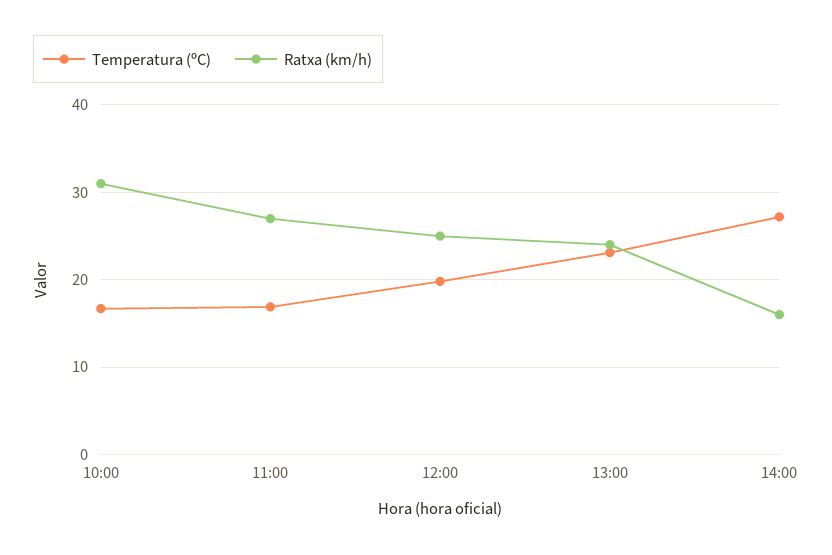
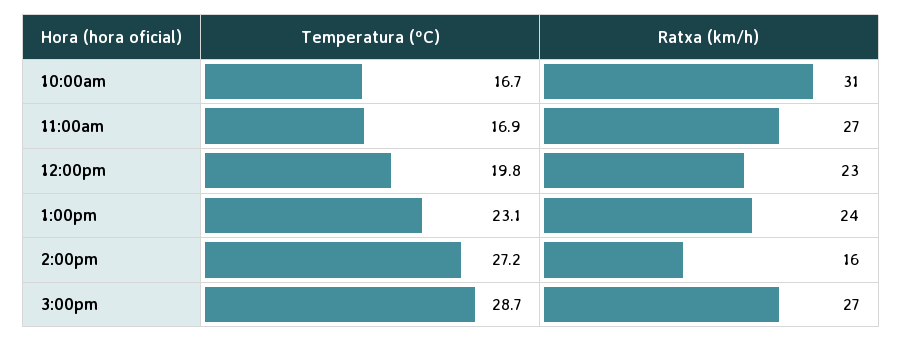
Ratxa (km/h), 12:00: 25 -> 23
Temperatura (ºC), 3:00pm: none -> 28.7
Ratxa (km/h), 3:00pm: none -> 27

